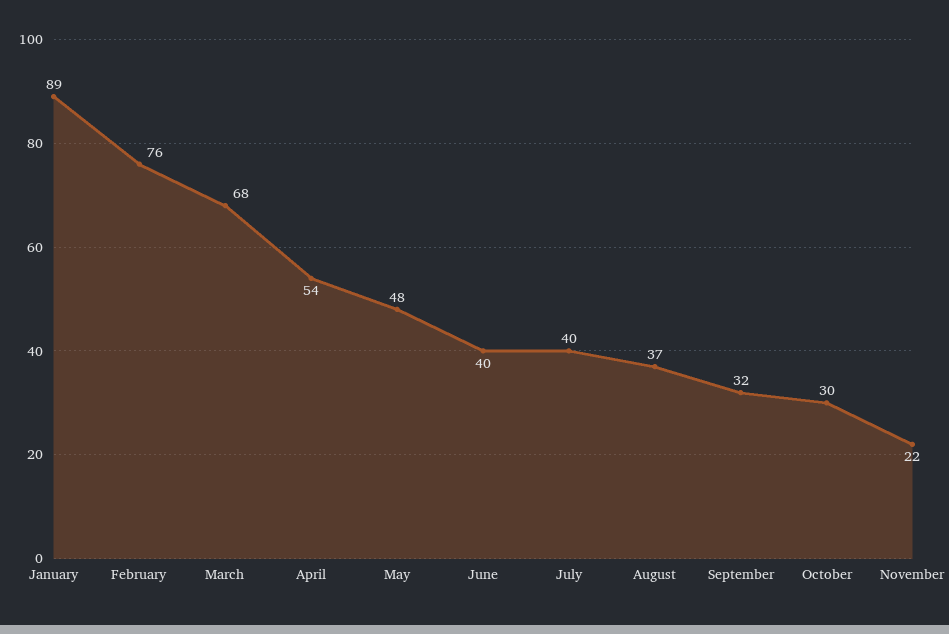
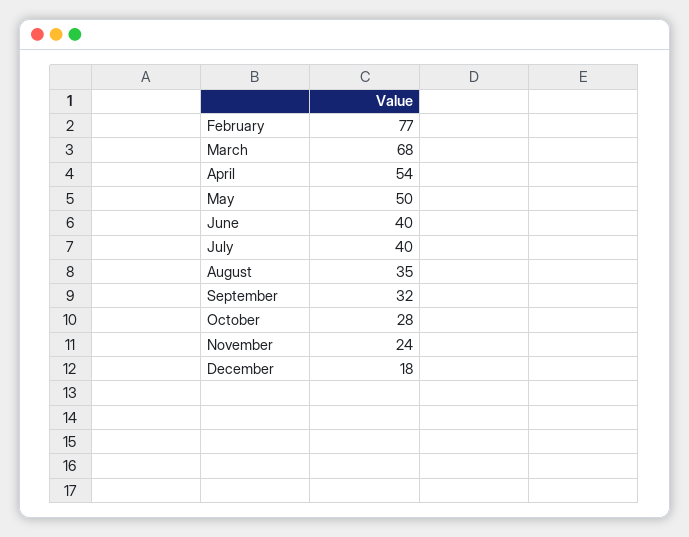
January: 89 -> none
February: 76 -> 77
May: 48 -> 50
August: 37 -> 35
October: 30 -> 28
November: 22 -> 24
December: none -> 18

